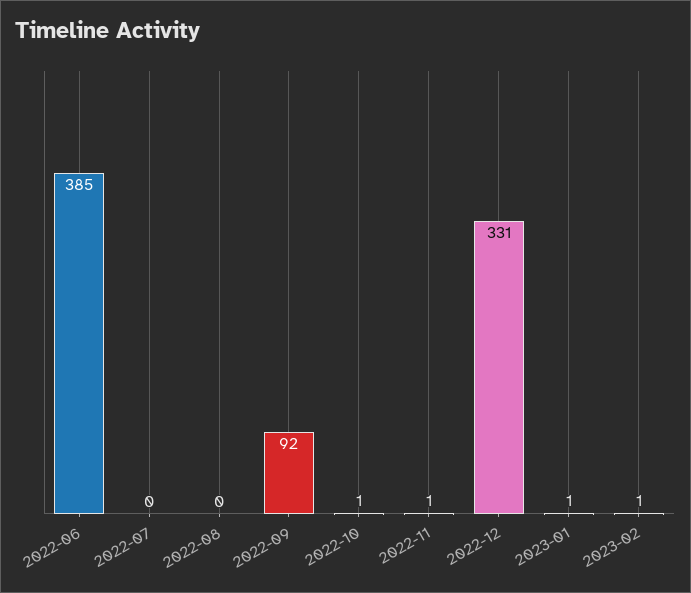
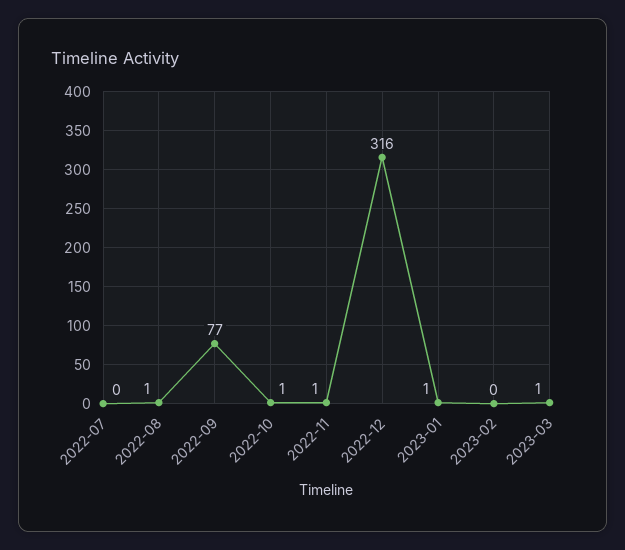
2022-06: 385 -> none
2022-08: 0 -> 1
2022-09: 92 -> 77
2022-12: 331 -> 316
2023-02: 1 -> 0
2023-03: none -> 1

